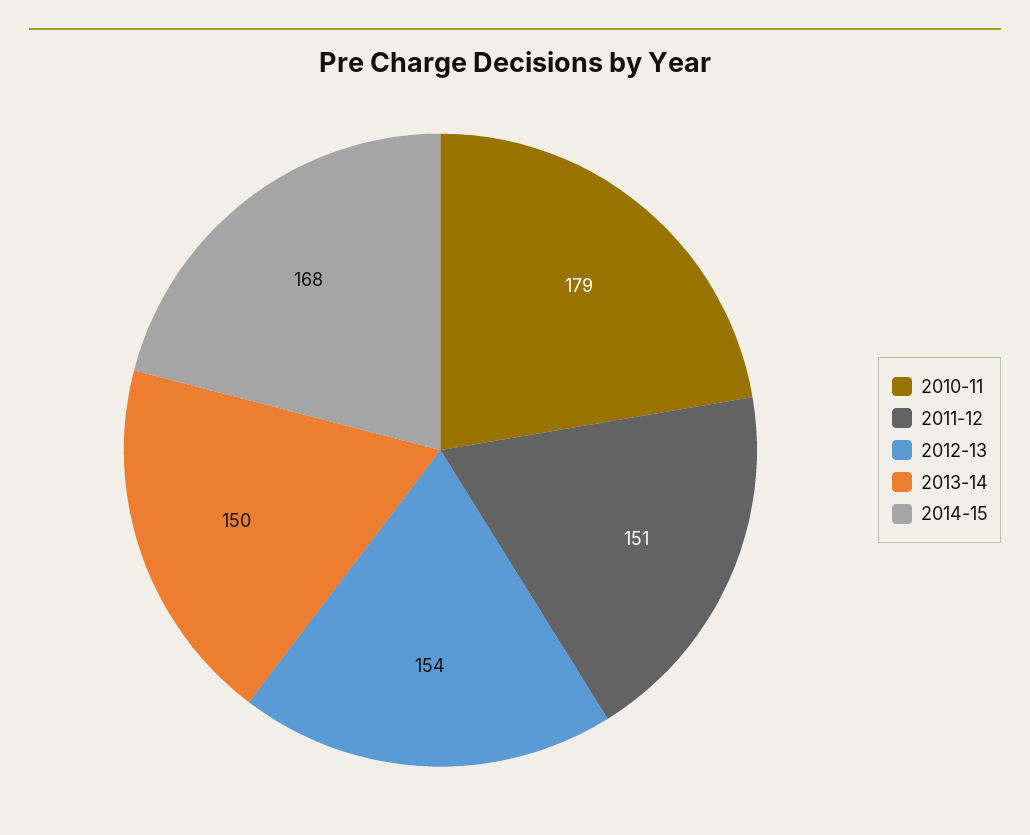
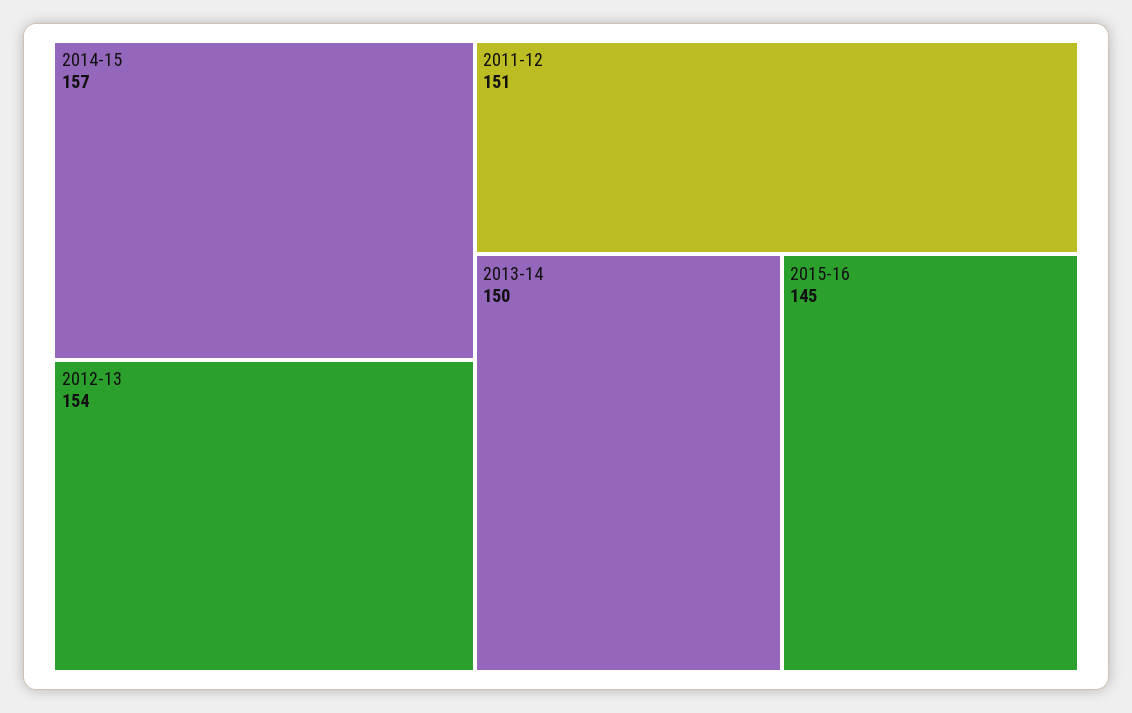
2010-11: 179 -> none
2014-15: 168 -> 157
2015-16: none -> 145

